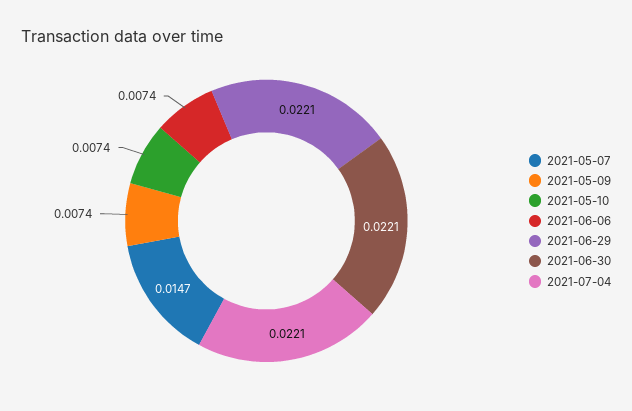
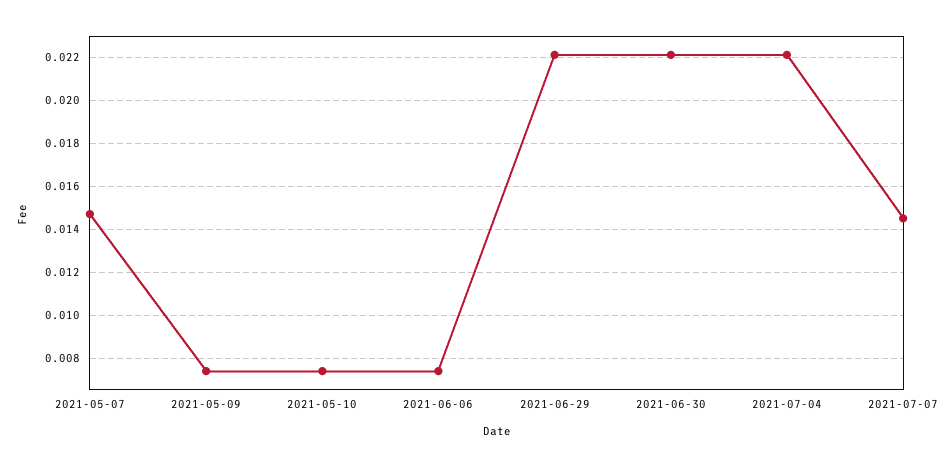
2021-07-07: none -> 0.0145

